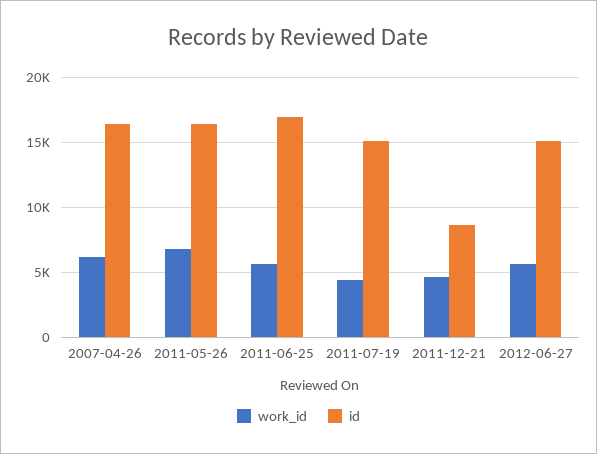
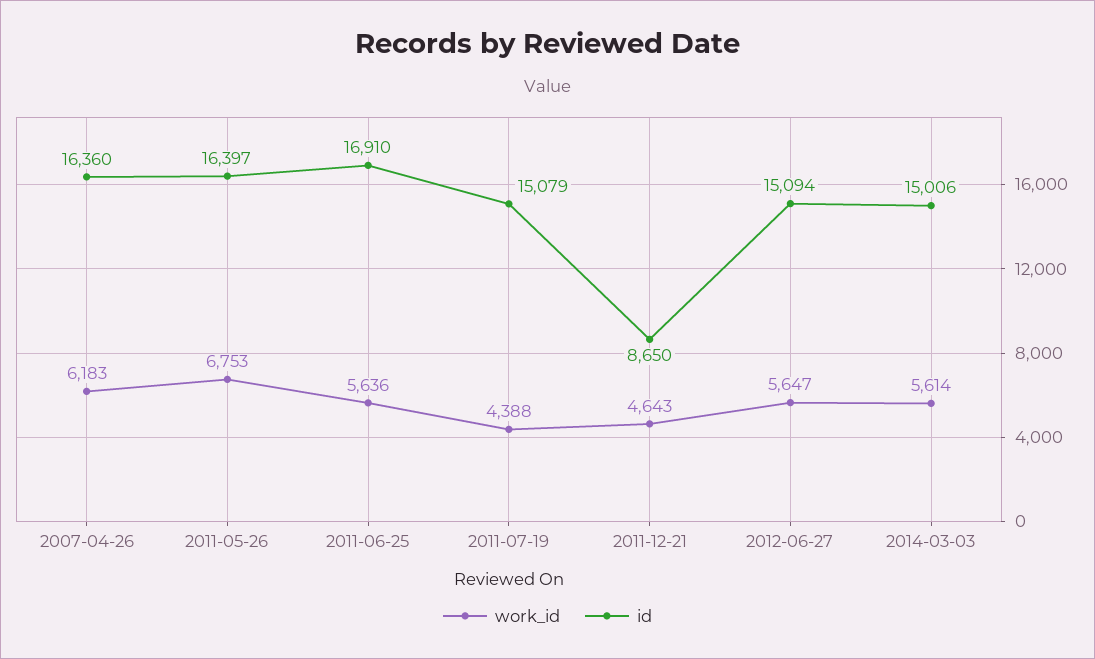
work_id, 2014-03-03: none -> 5614
id, 2014-03-03: none -> 15006

